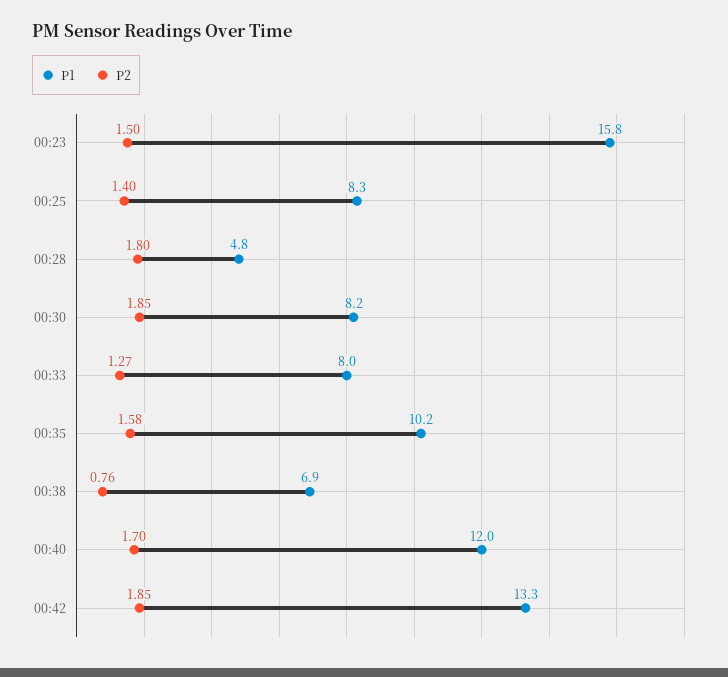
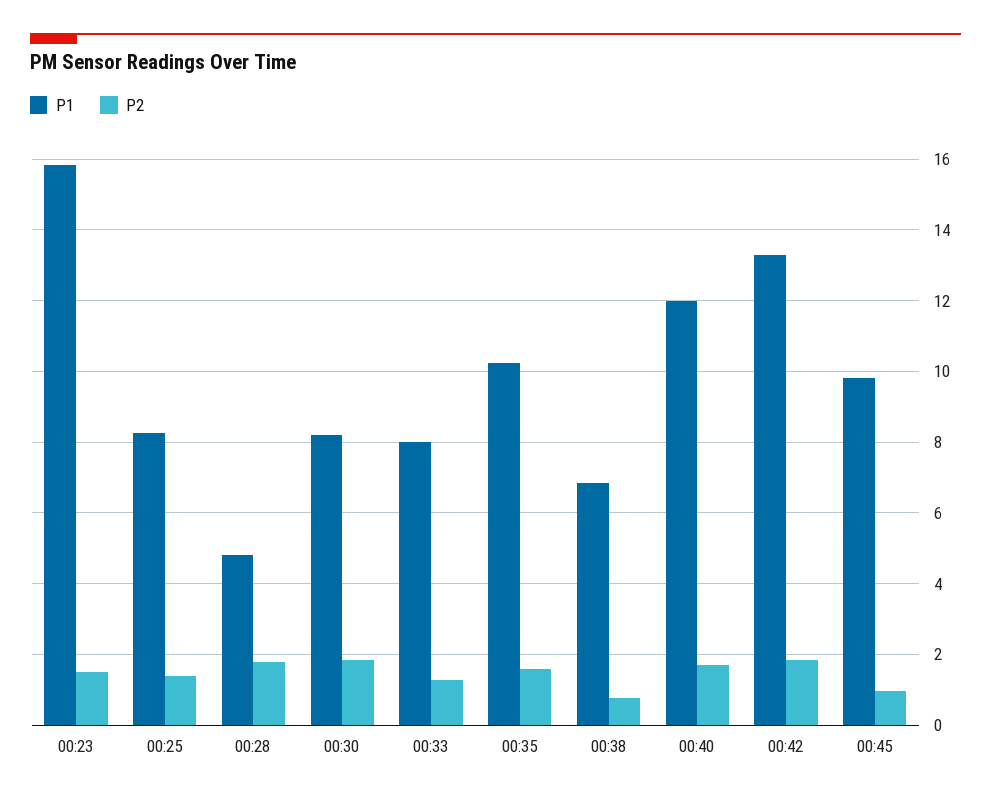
P1, 00:45: none -> 9.8
P2, 00:45: none -> 1

